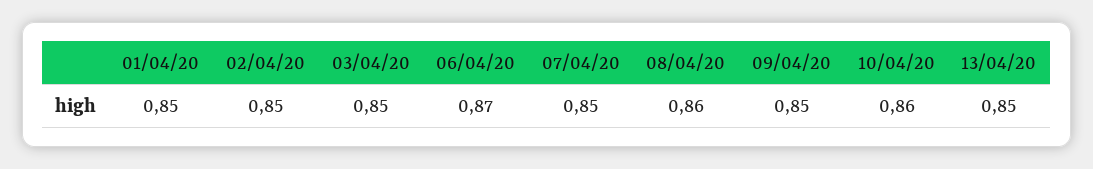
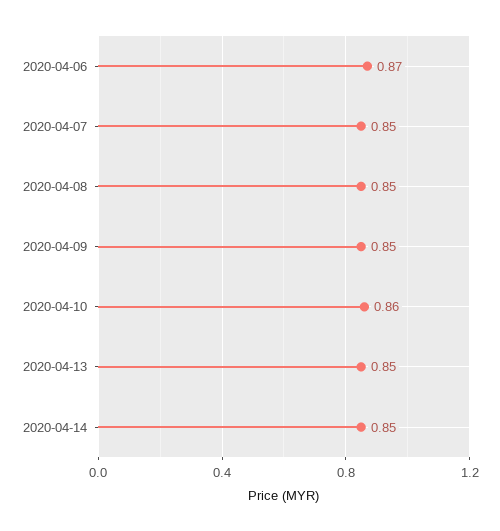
01/04/20: 0.85 -> none
02/04/20: 0.85 -> none
03/04/20: 0.85 -> none
08/04/20: 0.86 -> 0.85
2020-04-14: none -> 0.85

